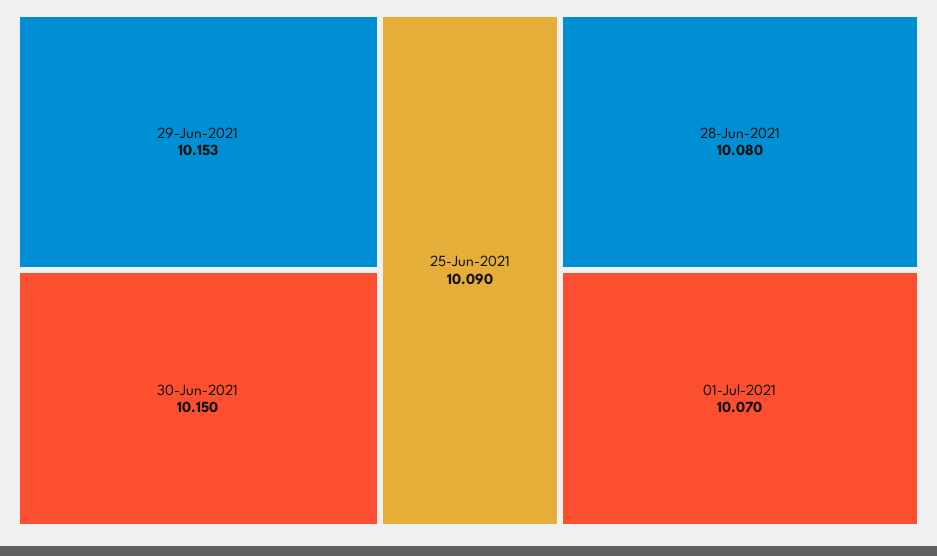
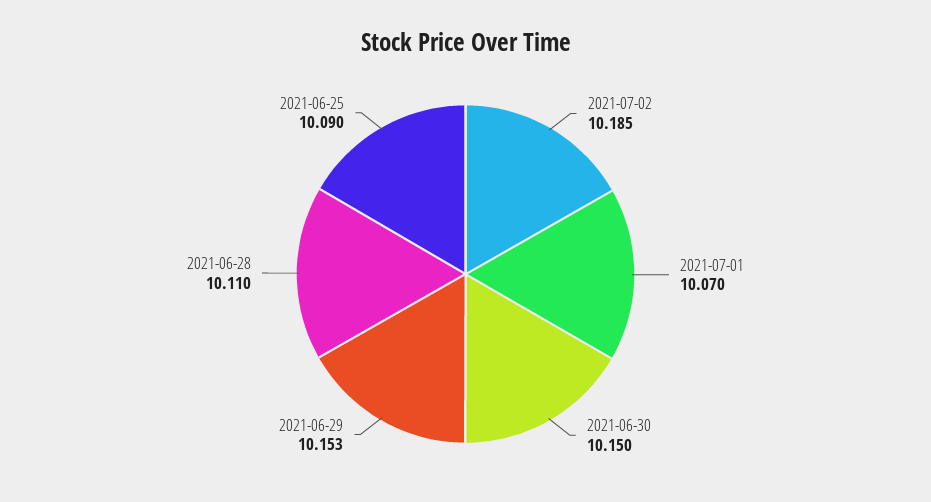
28-Jun-2021: 10.08 -> 10.11
2021-07-02: none -> 10.185

